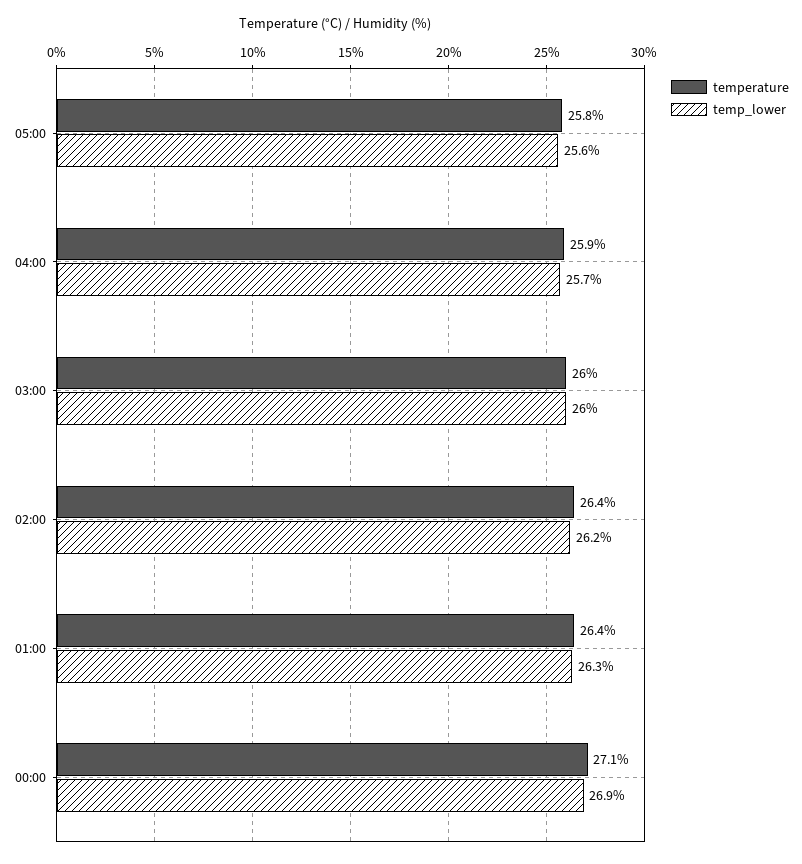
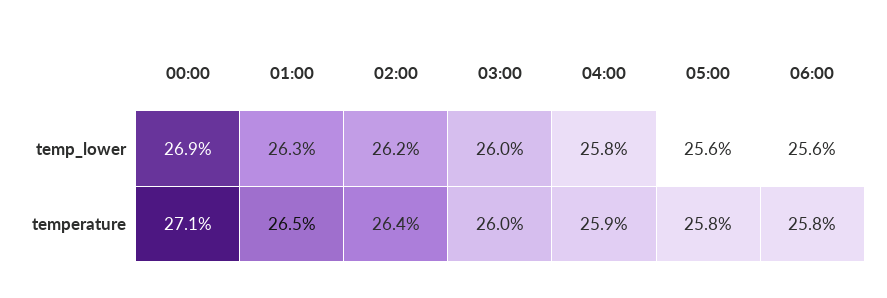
temp_lower, 04:00: 25.7 -> 25.8
temperature, 01:00: 26.4 -> 26.5
temp_lower, 06:00: none -> 25.6
temperature, 06:00: none -> 25.8

